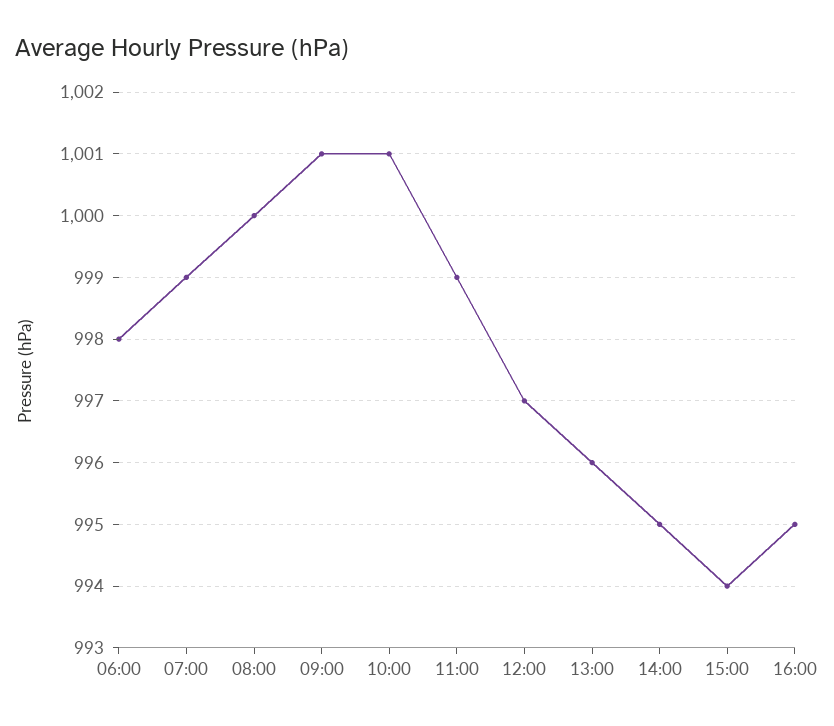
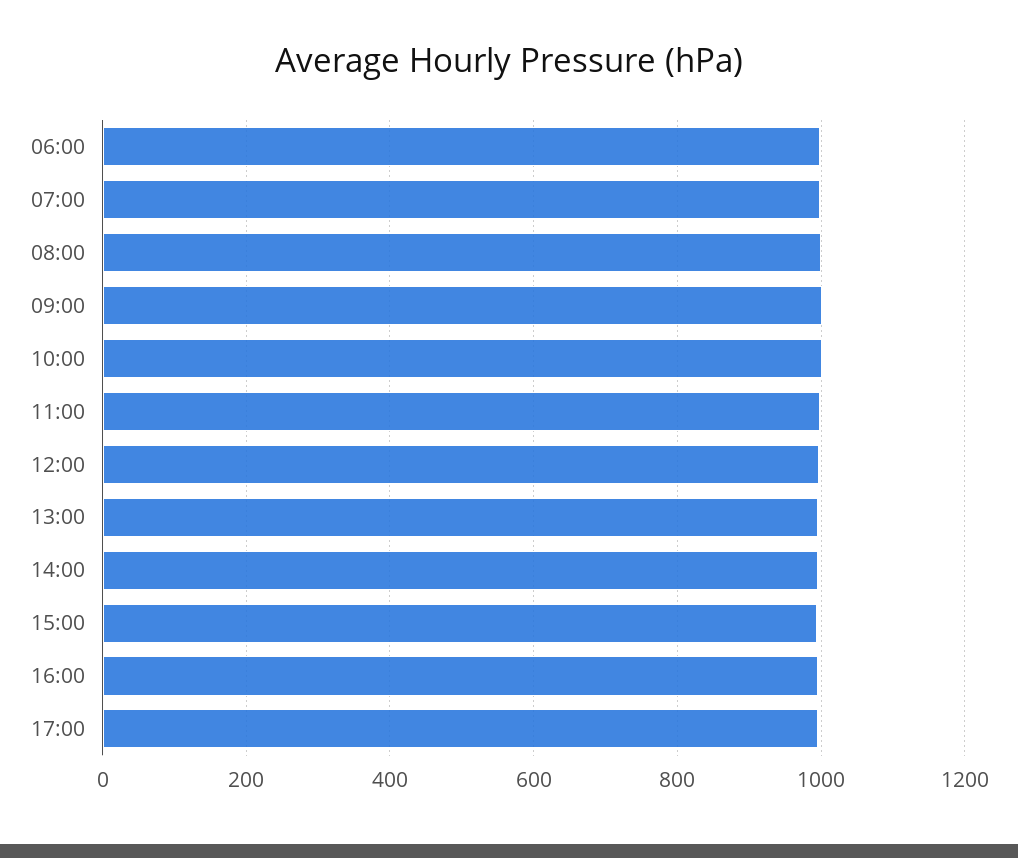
17:00: none -> 1000

